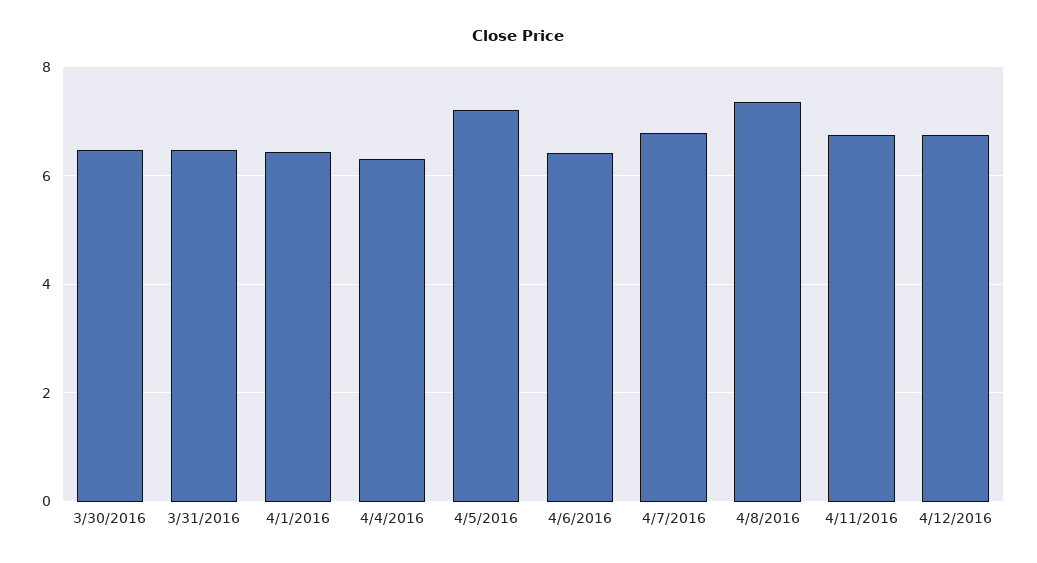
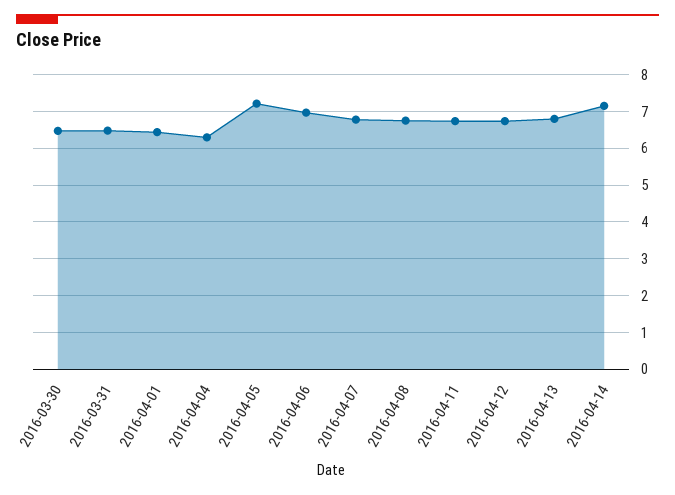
4/6/2016: 6.4 -> 7
4/8/2016: 7.4 -> 6.8
2016-04-13: none -> 6.8
2016-04-14: none -> 7.2

